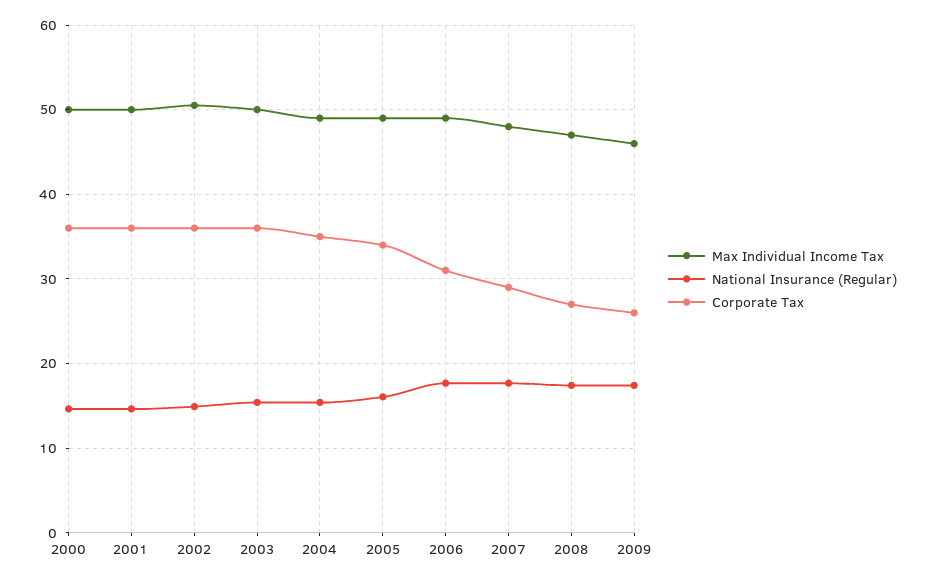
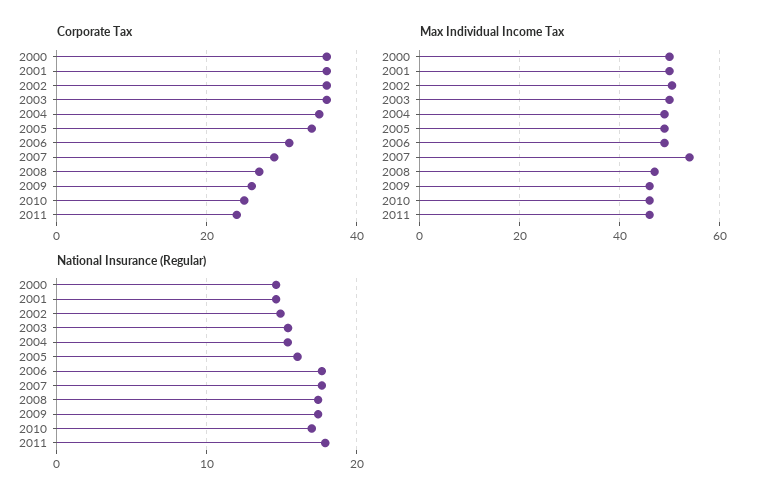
Max Individual Income Tax, 2007: 48 -> 54
Corporate Tax, 2010: none -> 25
Corporate Tax, 2011: none -> 25
Max Individual Income Tax, 2010: none -> 46
Max Individual Income Tax, 2011: none -> 46
National Insurance (Regular), 2010: none -> 17
National Insurance (Regular), 2011: none -> 18

